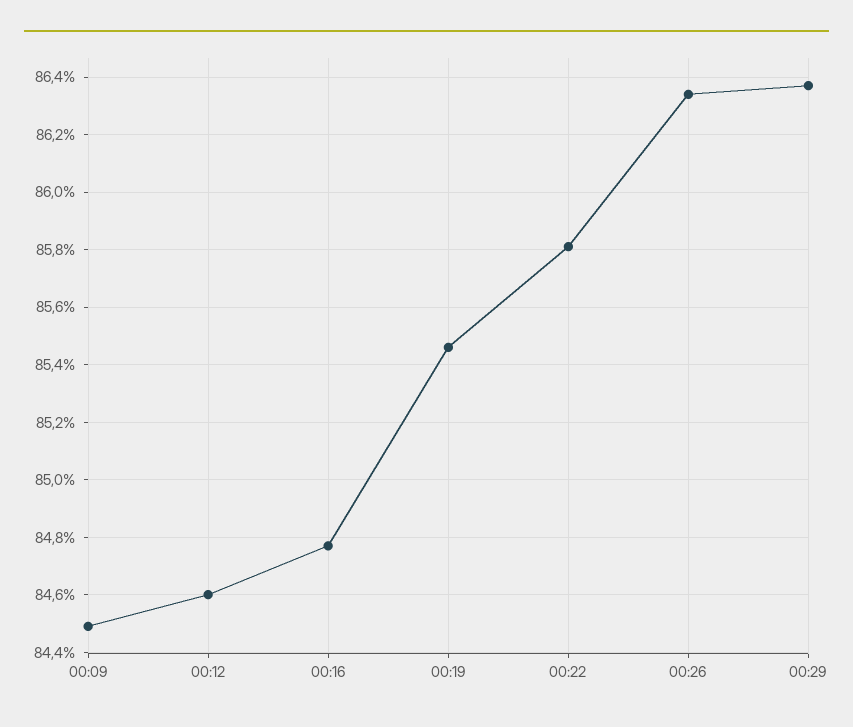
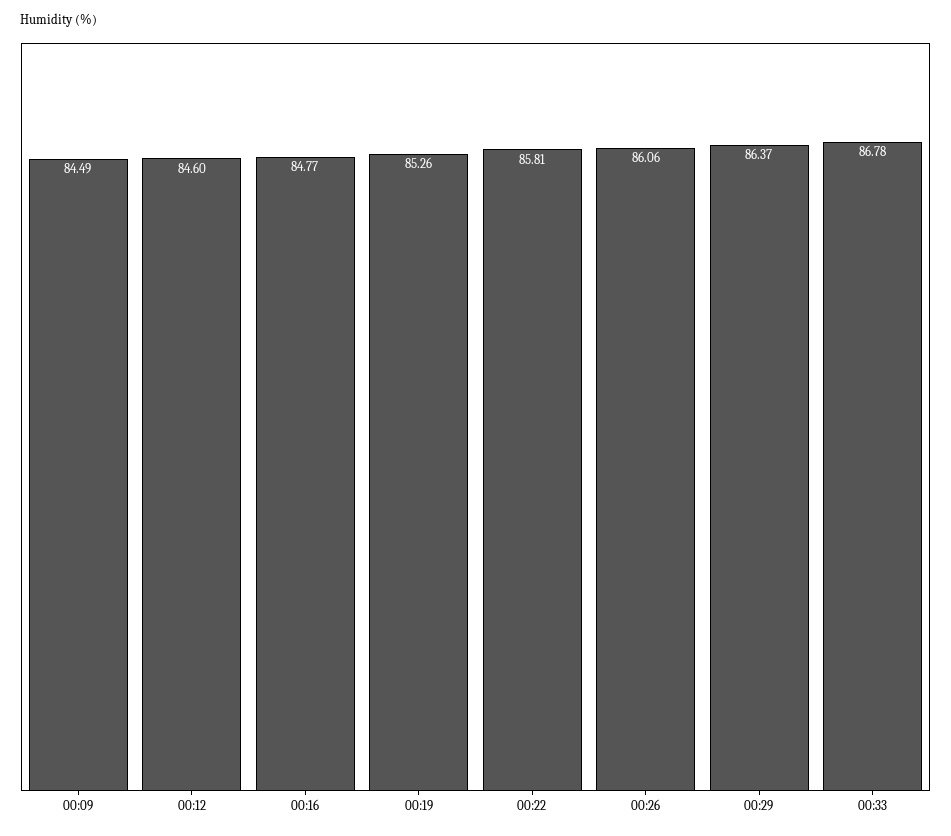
00:19: 85.45 -> 85.26
00:26: 86.35 -> 86.06
00:33: none -> 86.78

